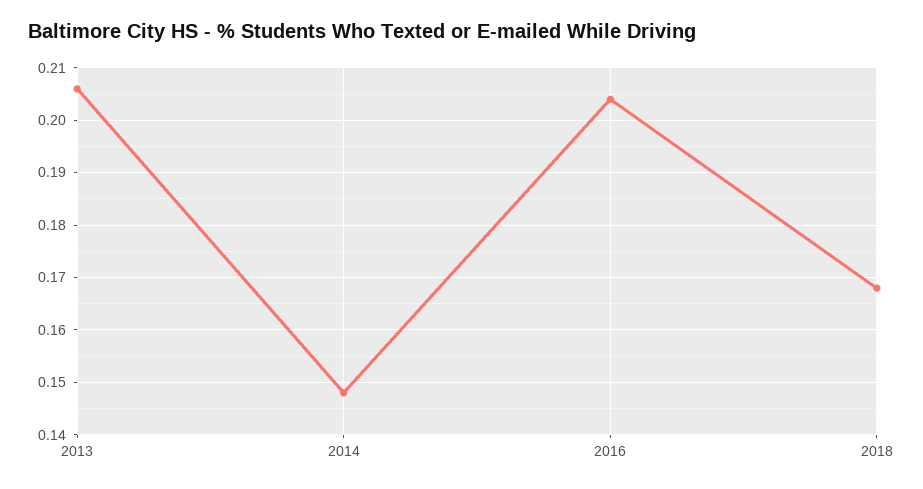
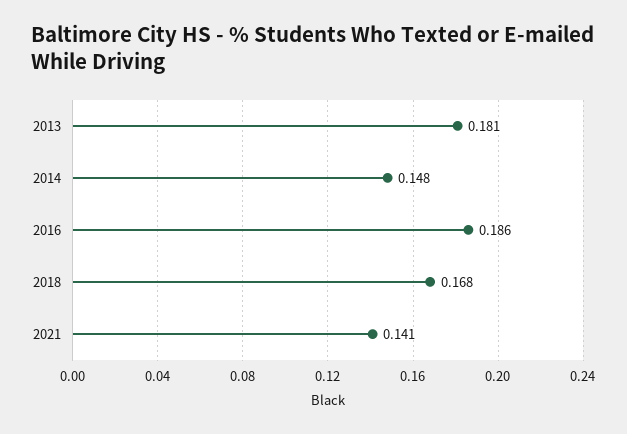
2013: 0.205 -> 0.181
2016: 0.205 -> 0.186
2021: none -> 0.141

